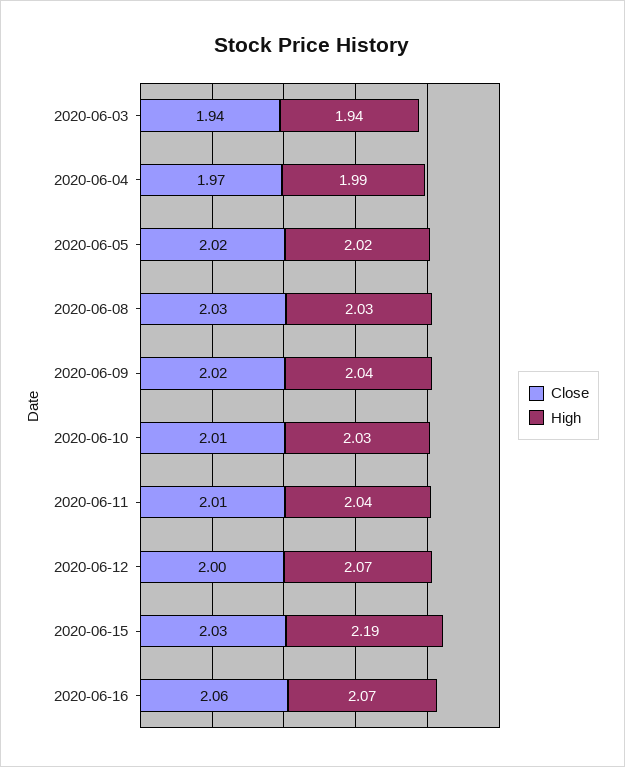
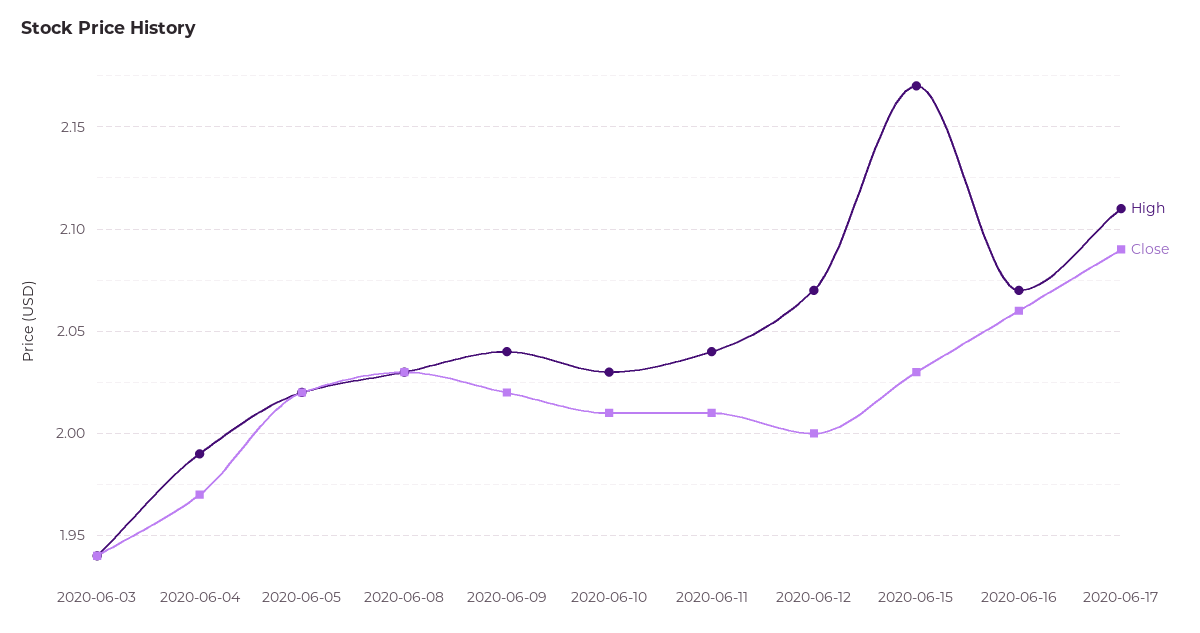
High, 2020-06-15: 2.19 -> 2.17
High, 2020-06-17: none -> 2.11
Close, 2020-06-17: none -> 2.09

